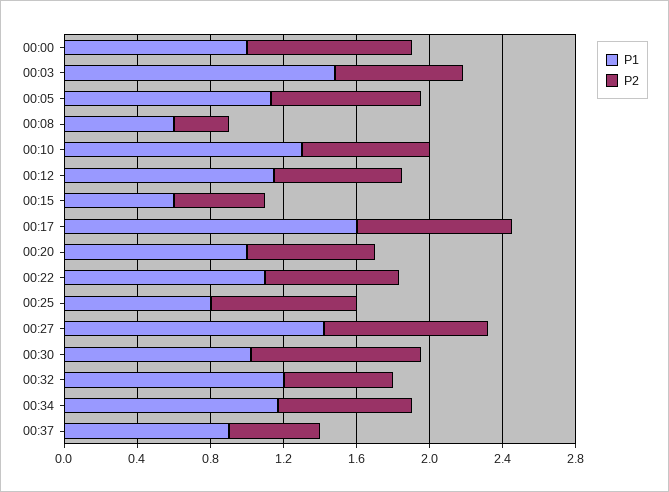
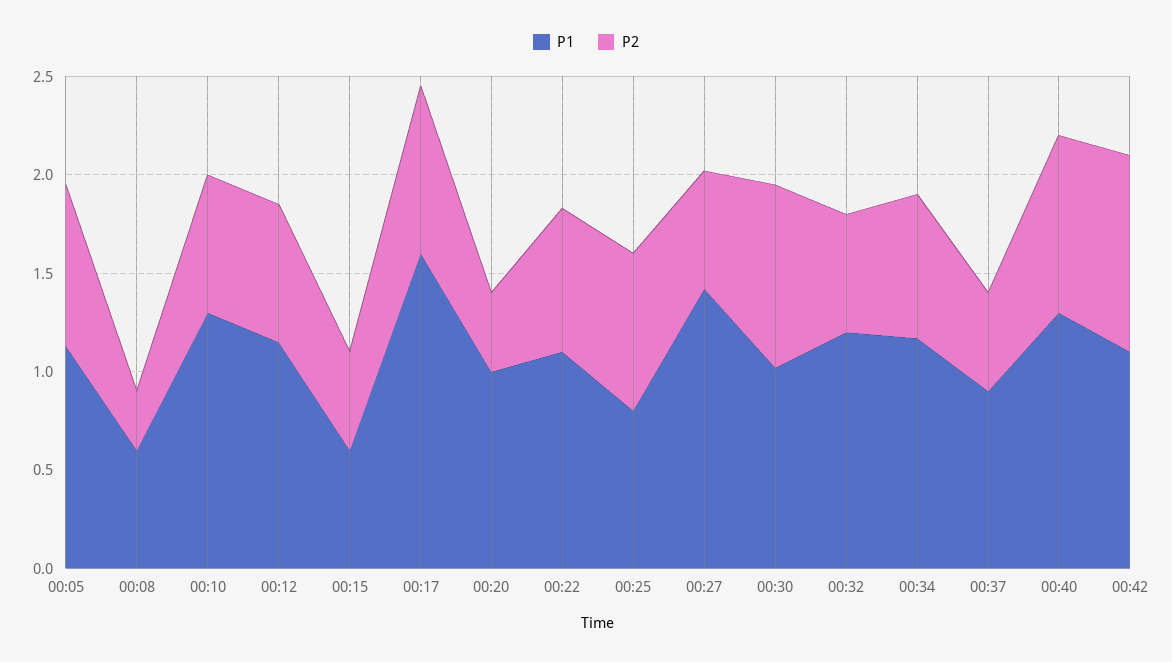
P1, 00:00: 1 -> none
P2, 00:00: 0.9 -> none
P1, 00:03: 1.5 -> none
P2, 00:03: 0.7 -> none
P2, 00:20: 0.7 -> 0.4
P2, 00:27: 0.9 -> 0.6
P1, 00:40: none -> 1.3
P2, 00:40: none -> 0.9
P1, 00:42: none -> 1.1
P2, 00:42: none -> 1

